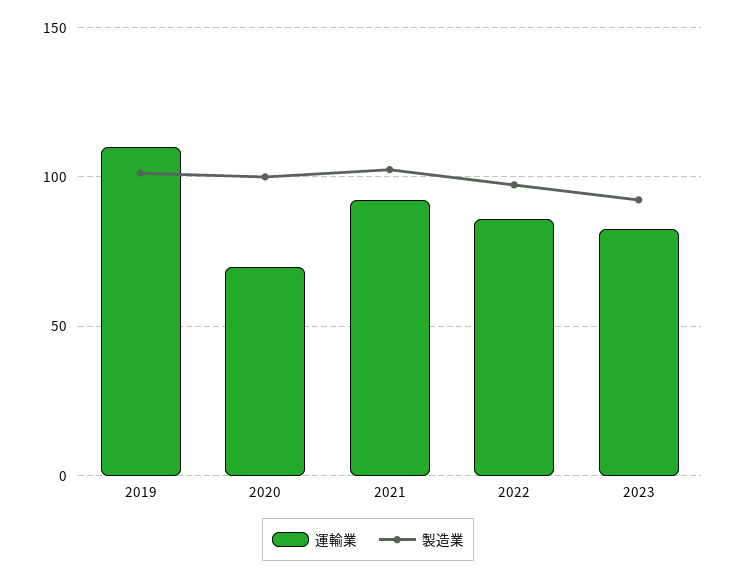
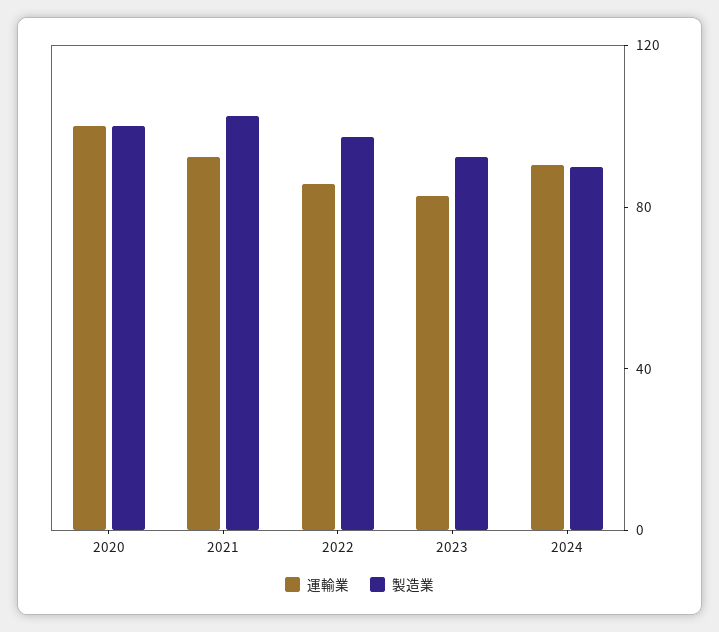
運輸業, 2019: 110 -> none
製造業, 2019: 100 -> none
運輸業, 2020: 70 -> 100
運輸業, 2024: none -> 90
製造業, 2024: none -> 90

